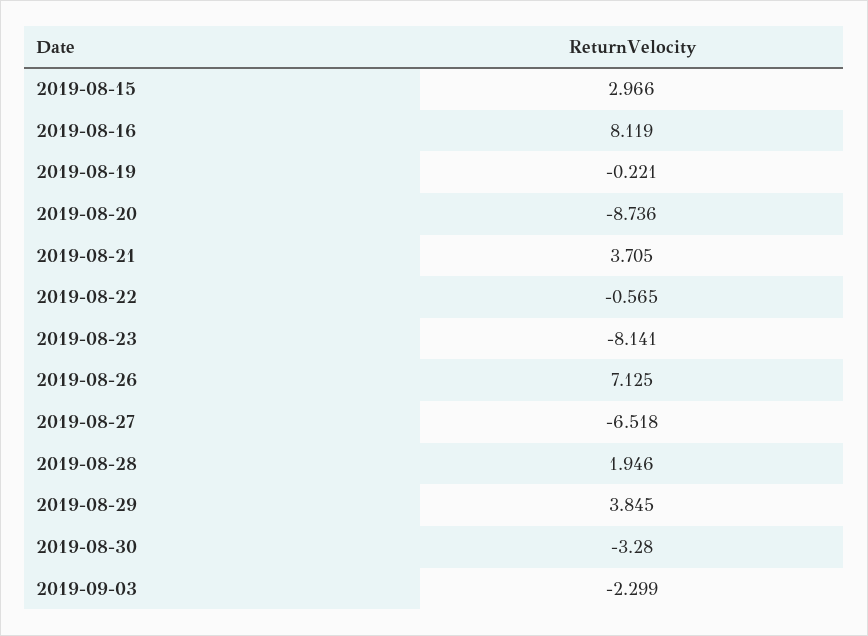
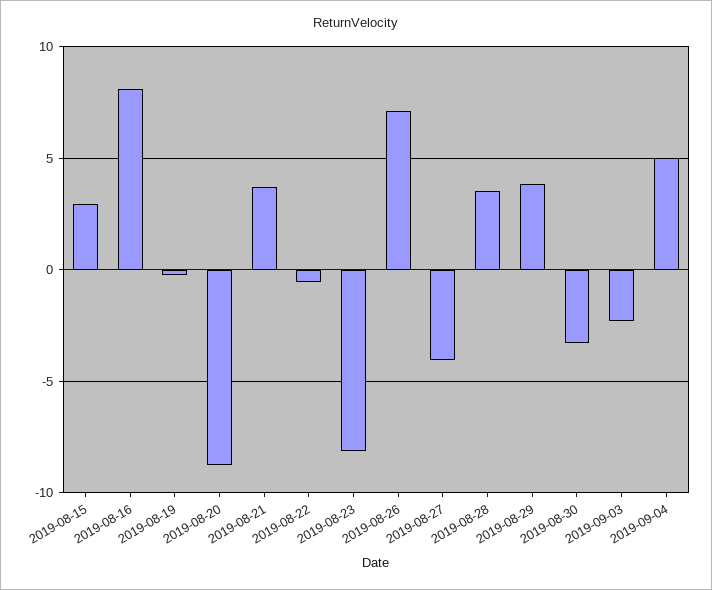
2019-08-27: -6.518 -> -4
2019-08-28: 1.946 -> 3.5
2019-09-04: none -> 5

